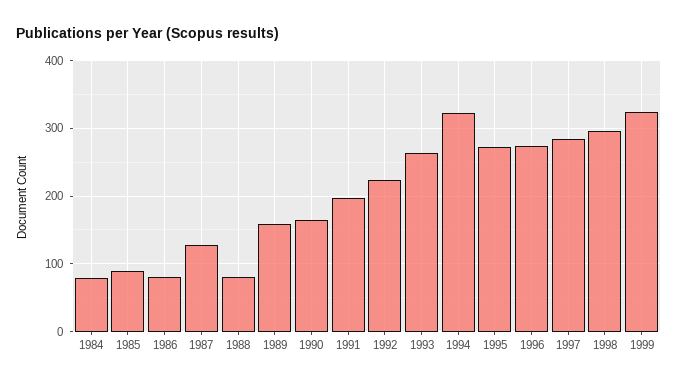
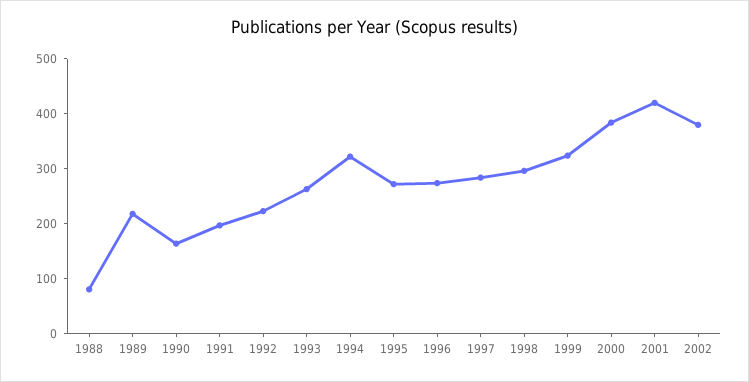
1984: 80 -> none
1985: 90 -> none
1986: 80 -> none
1987: 130 -> none
1989: 160 -> 220
2000: none -> 380
2001: none -> 420
2002: none -> 380

